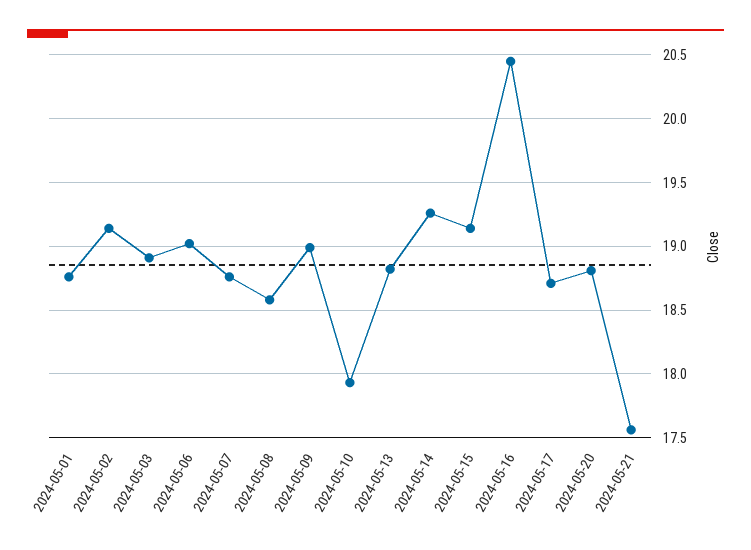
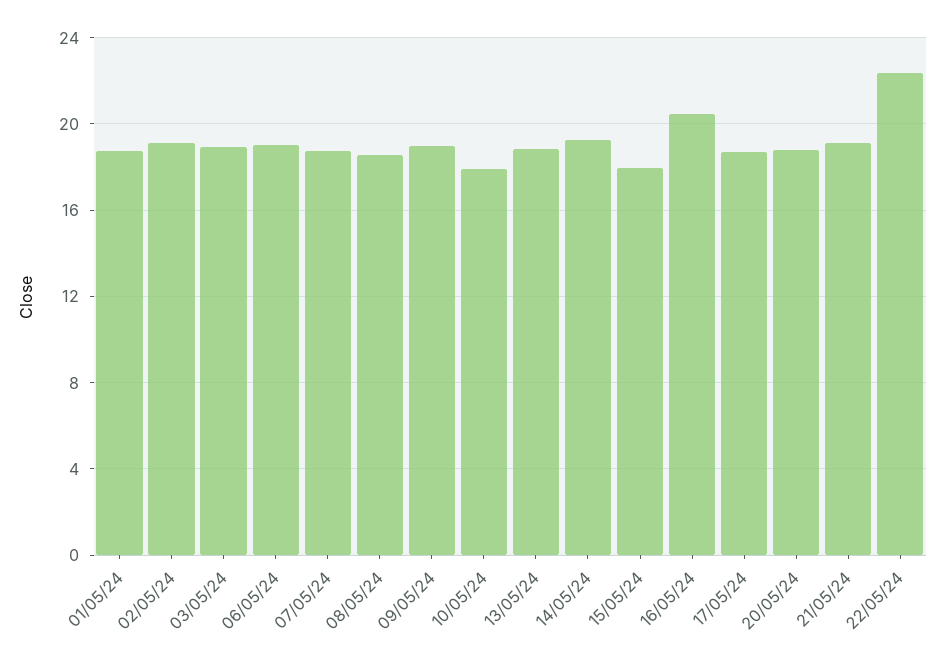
2024-05-15: 19.15 -> 18
2024-05-21: 17.55 -> 19
22/05/24: none -> 22.5

